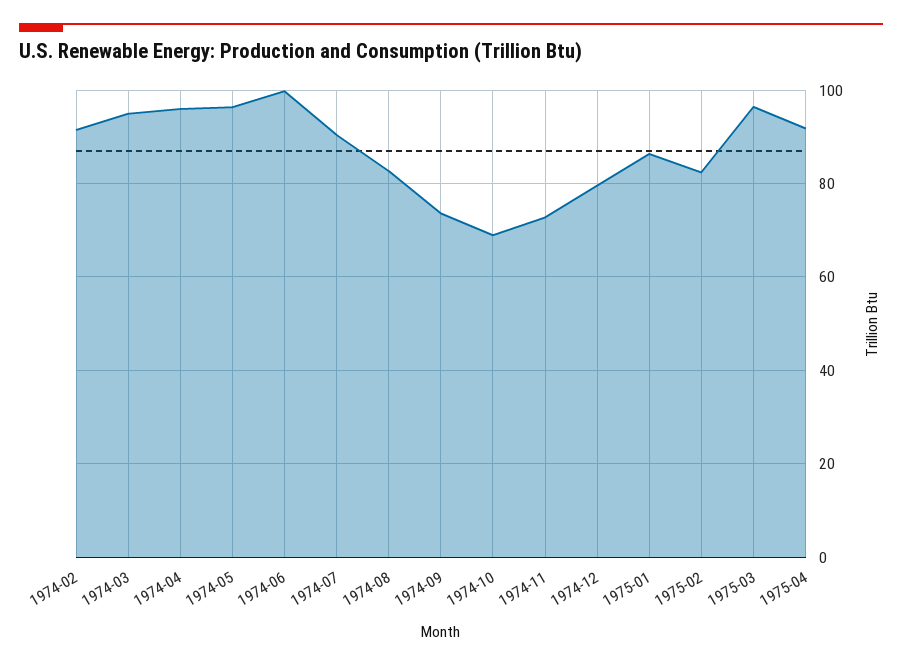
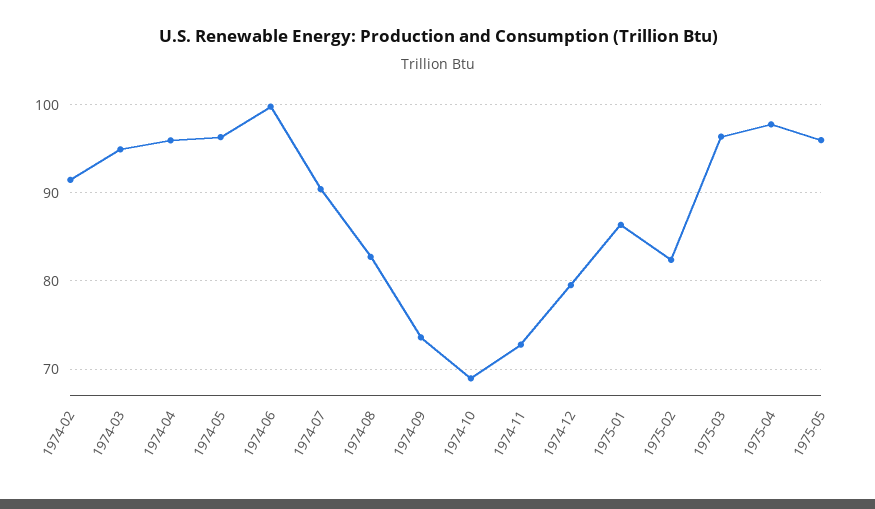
1975-04: 92 -> 98
1975-05: none -> 96

